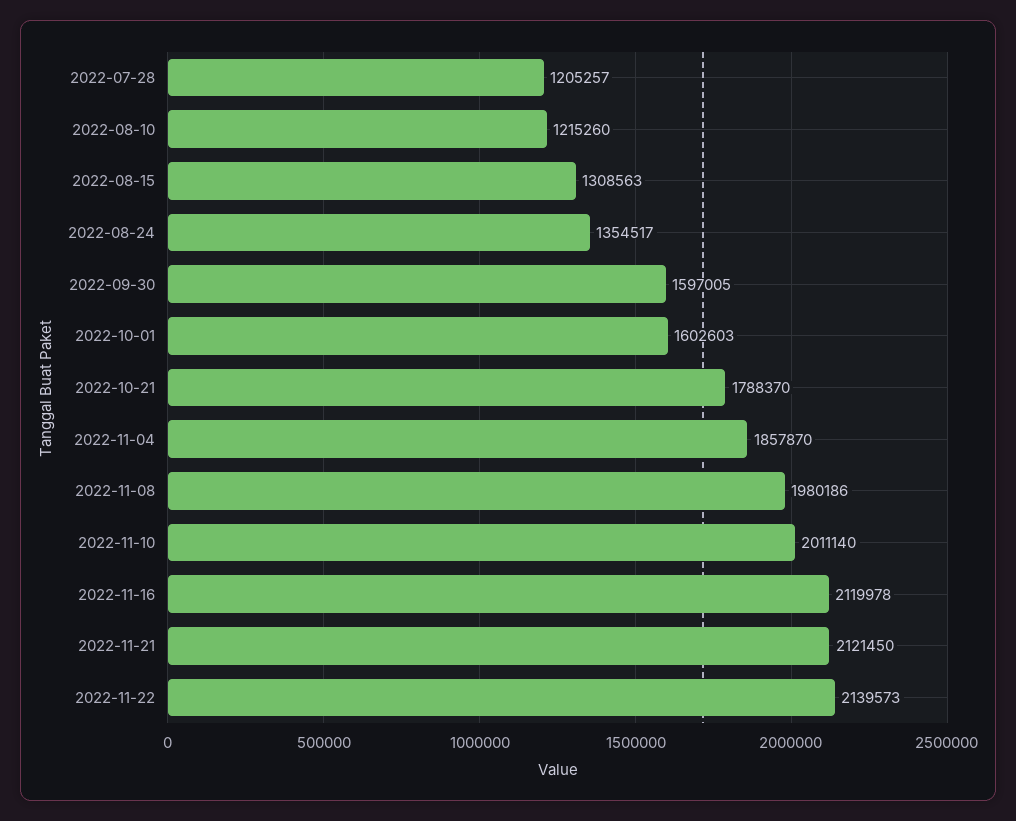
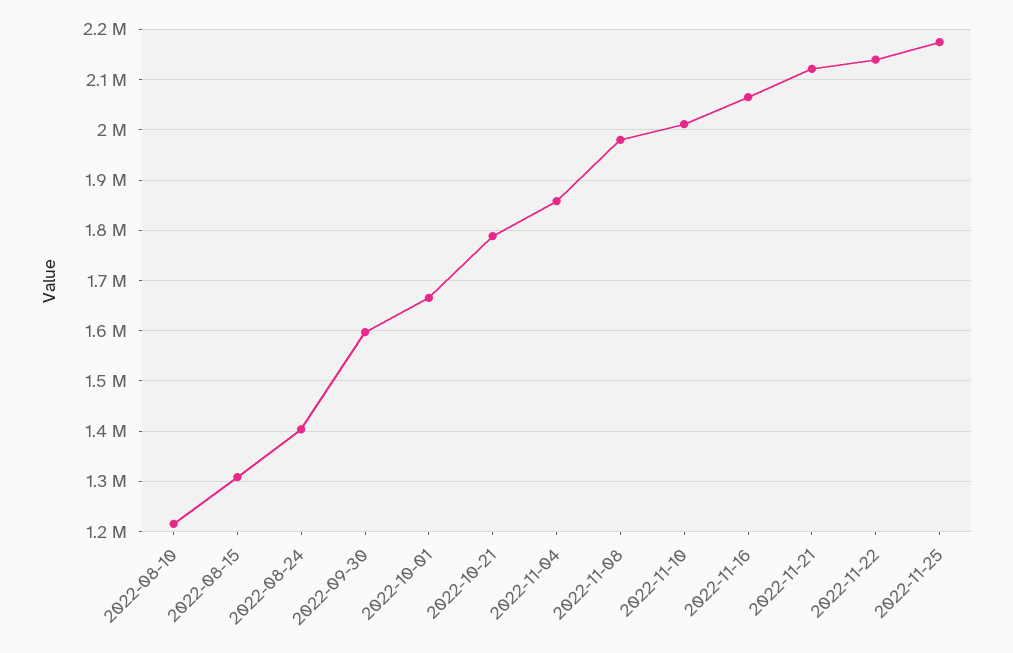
2022-07-28: 1205257 -> none
2022-08-24: 1354517 -> 1400000
2022-10-01: 1602603 -> 1660000
2022-11-16: 2119978 -> 2060000
2022-11-25: none -> 2180000

